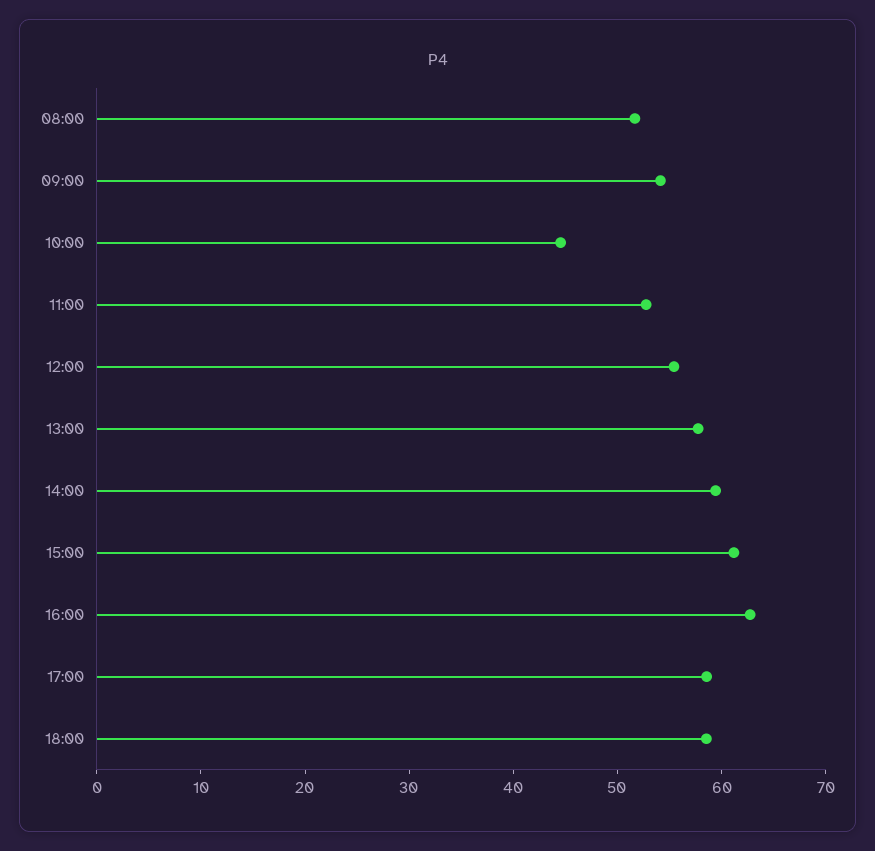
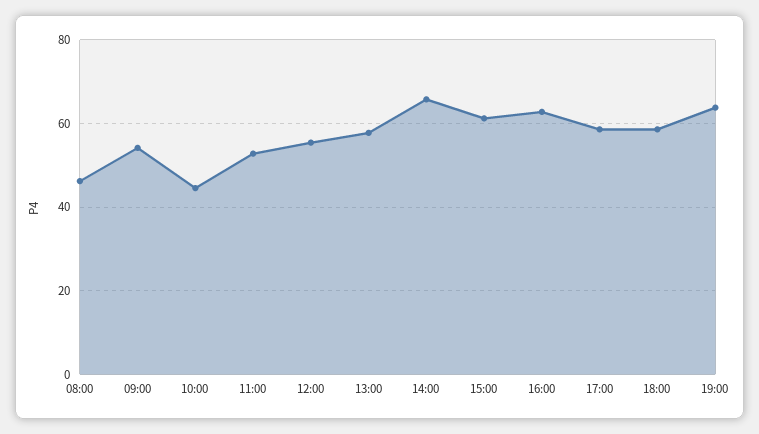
08:00: 52 -> 46
14:00: 60 -> 66
19:00: none -> 64

